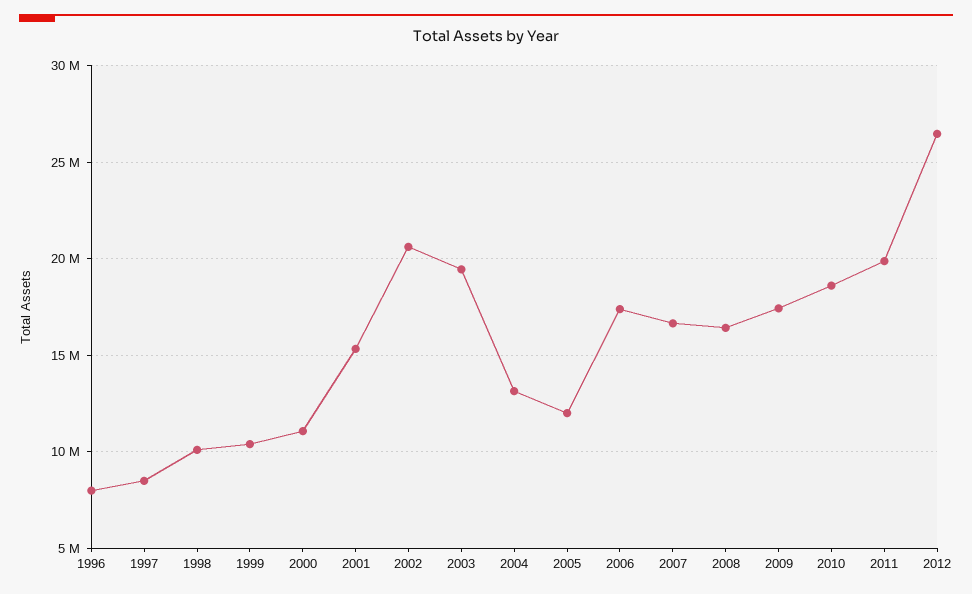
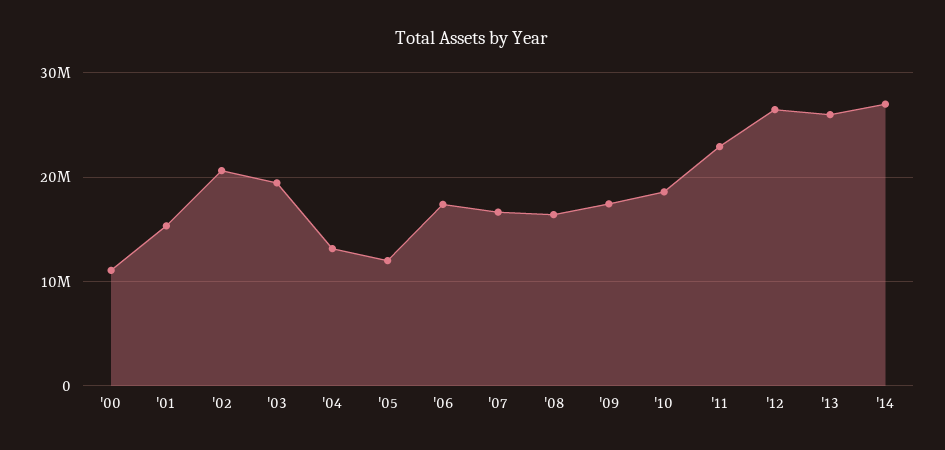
1996: 8000000 -> none
1997: 8500000 -> none
1998: 10000000 -> none
1999: 10500000 -> none
2011: 20000000 -> 23000000
'13: none -> 26000000
'14: none -> 27000000

